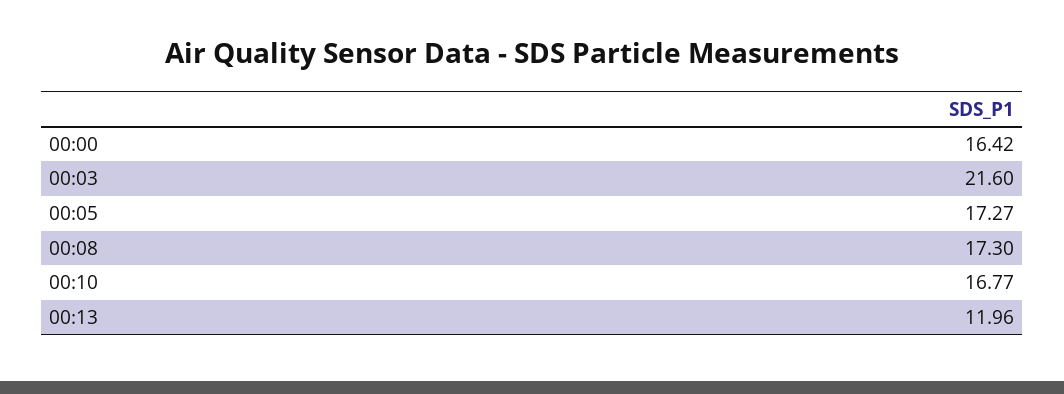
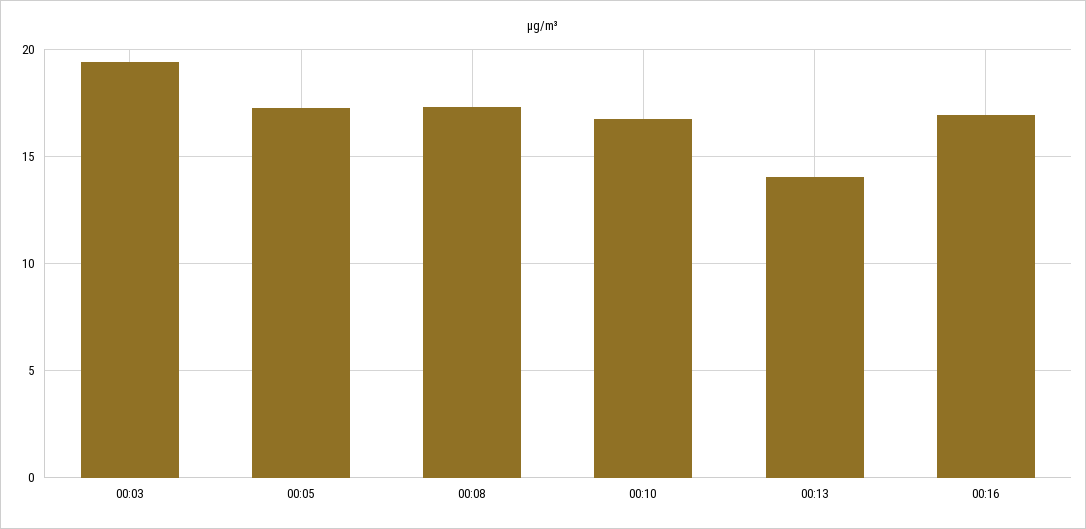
00:00: 16.42 -> none
00:03: 21.6 -> 19.5
00:13: 11.96 -> 14
00:16: none -> 17

